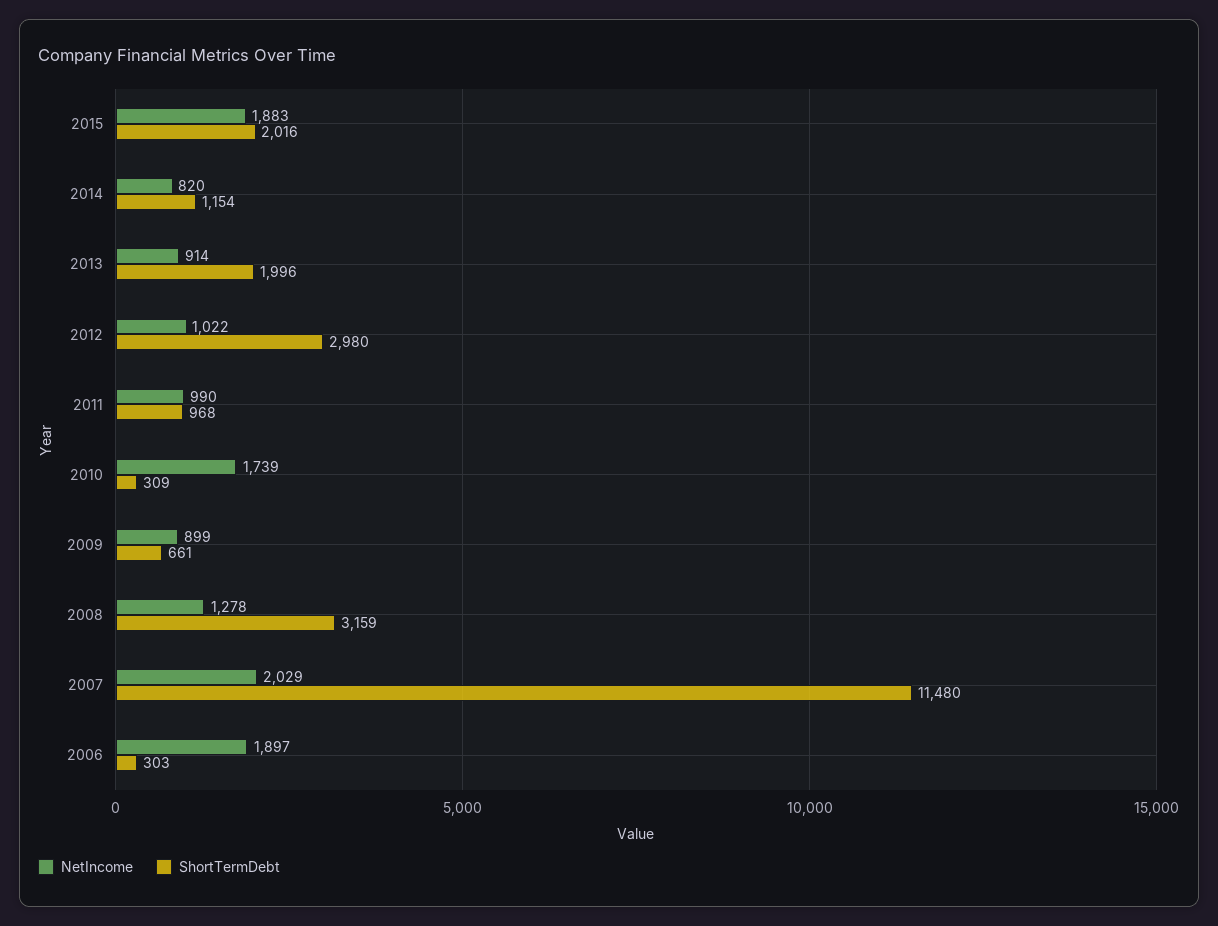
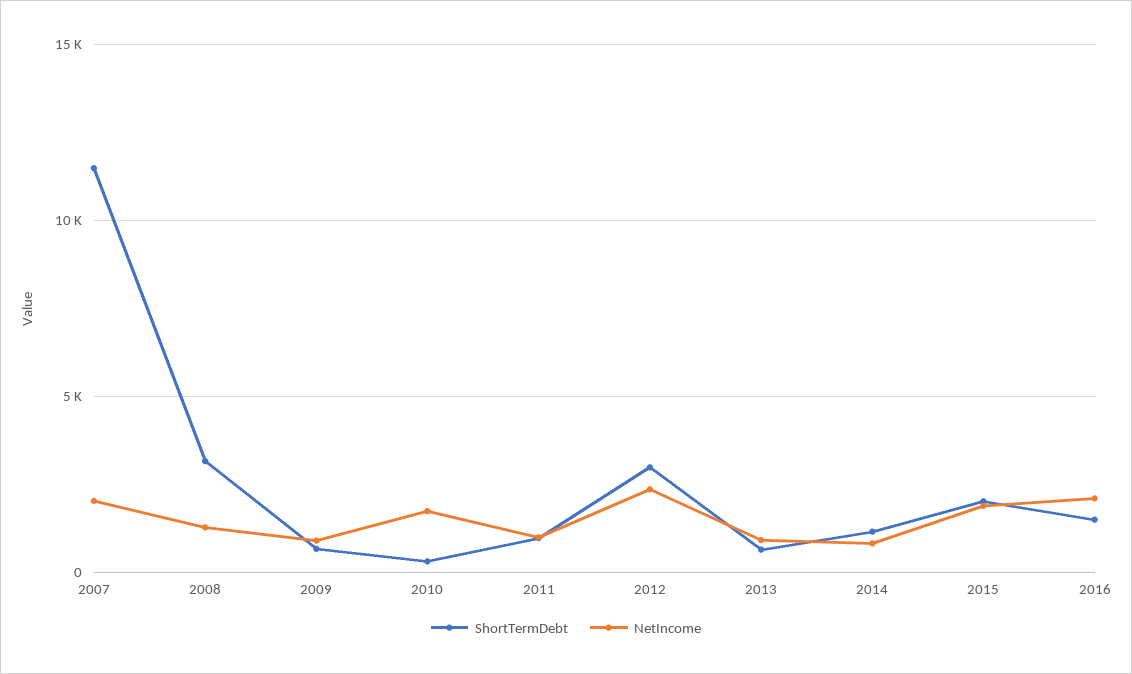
ShortTermDebt, 2013: 1996 -> 500
NetIncome, 2012: 1022 -> 2500
NetIncome, 2006: 1897 -> none
ShortTermDebt, 2006: 303 -> none
ShortTermDebt, 2016: none -> 1500
NetIncome, 2016: none -> 2000

